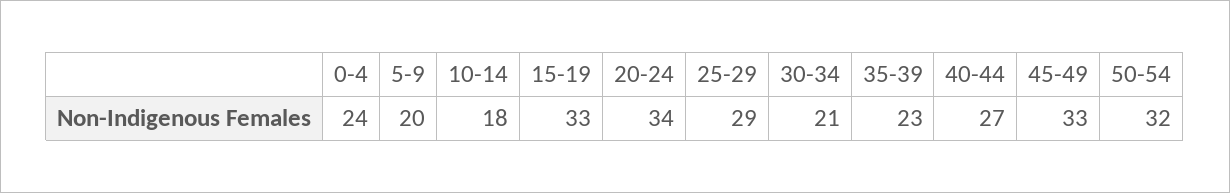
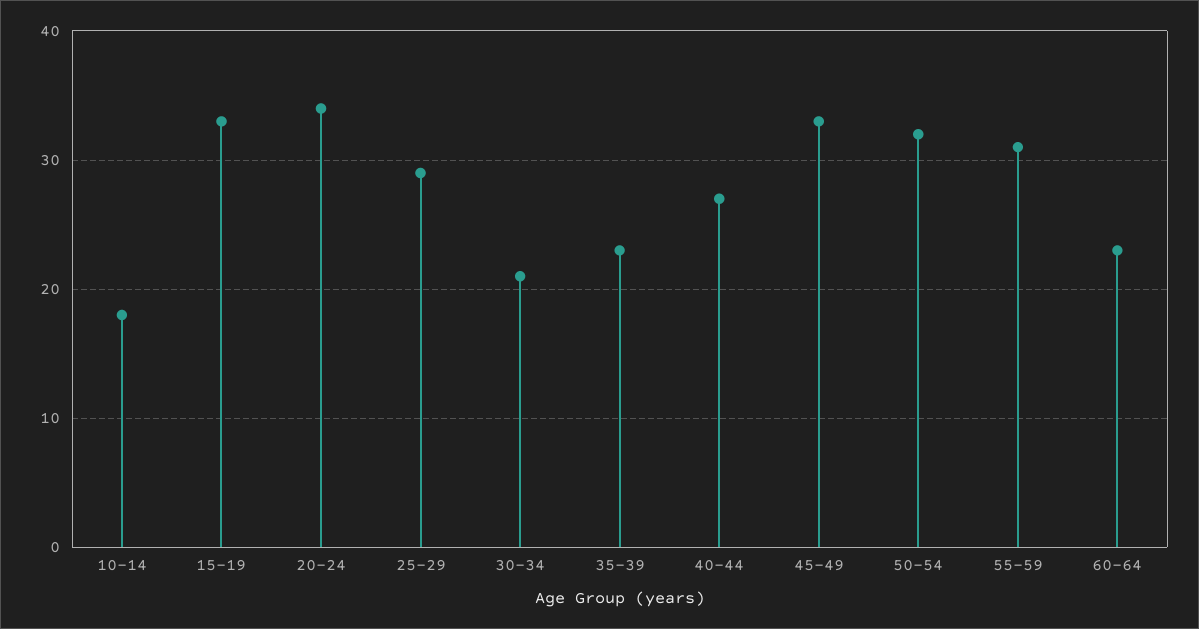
0-4: 24 -> none
5-9: 20 -> none
55-59: none -> 31
60-64: none -> 23

